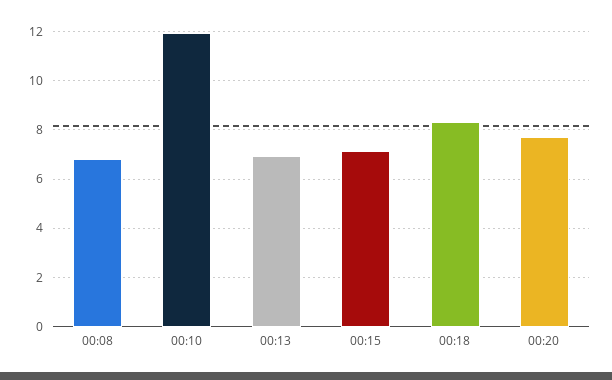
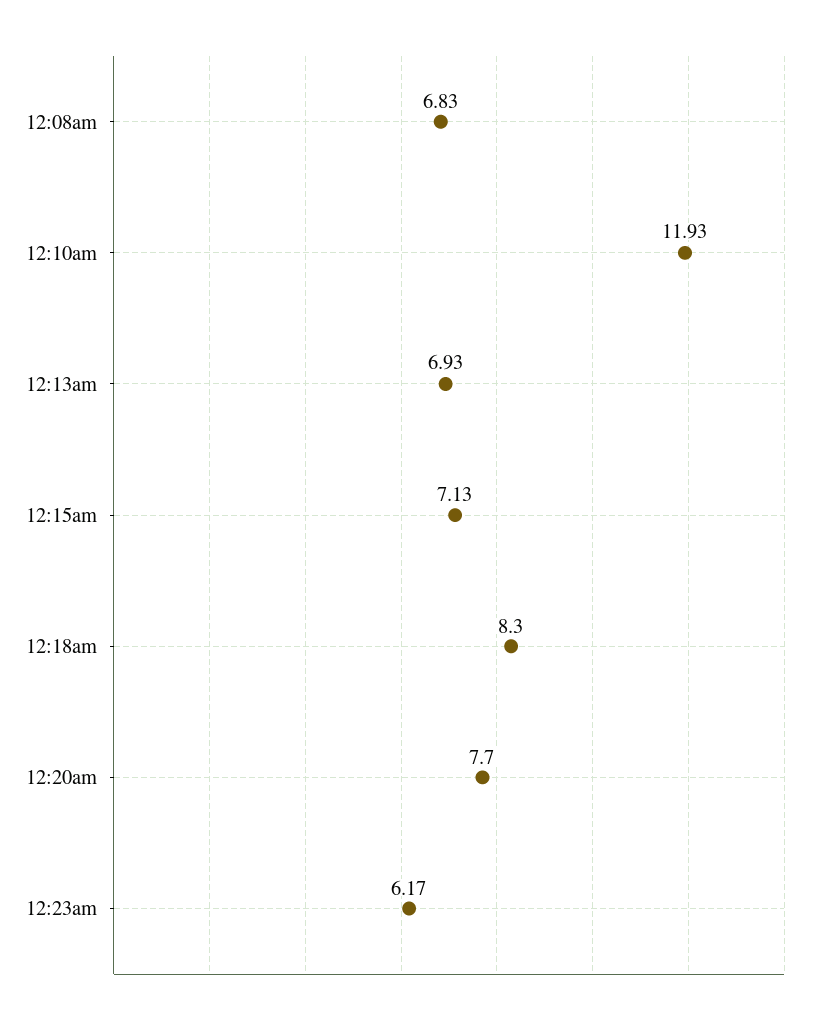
12:23am: none -> 6.17

